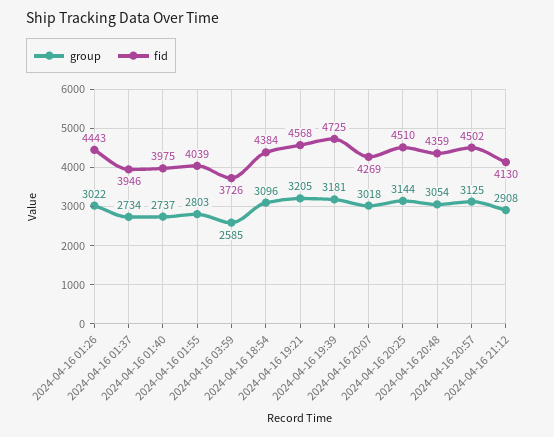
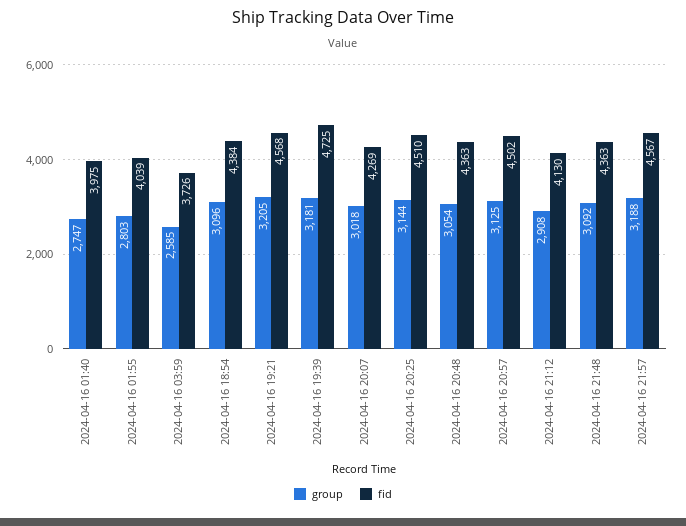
group, 2024-04-16 01:26: 3022 -> none
fid, 2024-04-16 01:26: 4443 -> none
group, 2024-04-16 01:37: 2734 -> none
fid, 2024-04-16 01:37: 3946 -> none
group, 2024-04-16 01:40: 2737 -> 2747
fid, 2024-04-16 20:48: 4359 -> 4363
group, 2024-04-16 21:48: none -> 3092
fid, 2024-04-16 21:48: none -> 4363
group, 2024-04-16 21:57: none -> 3188
fid, 2024-04-16 21:57: none -> 4567

